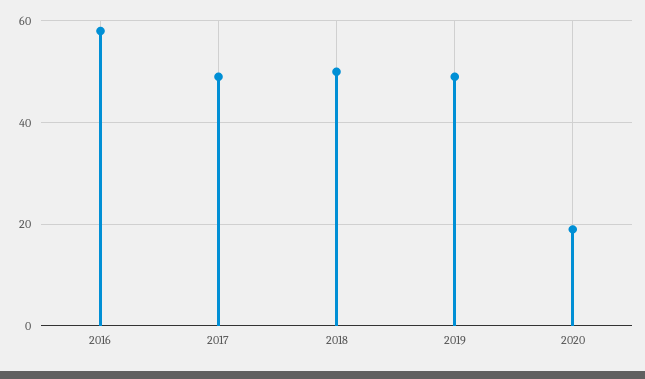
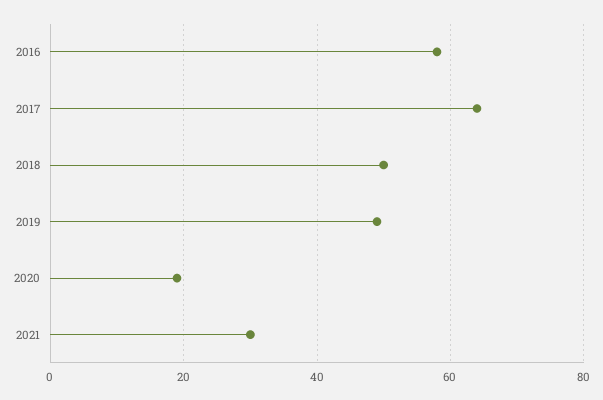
2017: 50 -> 65
2021: none -> 30

